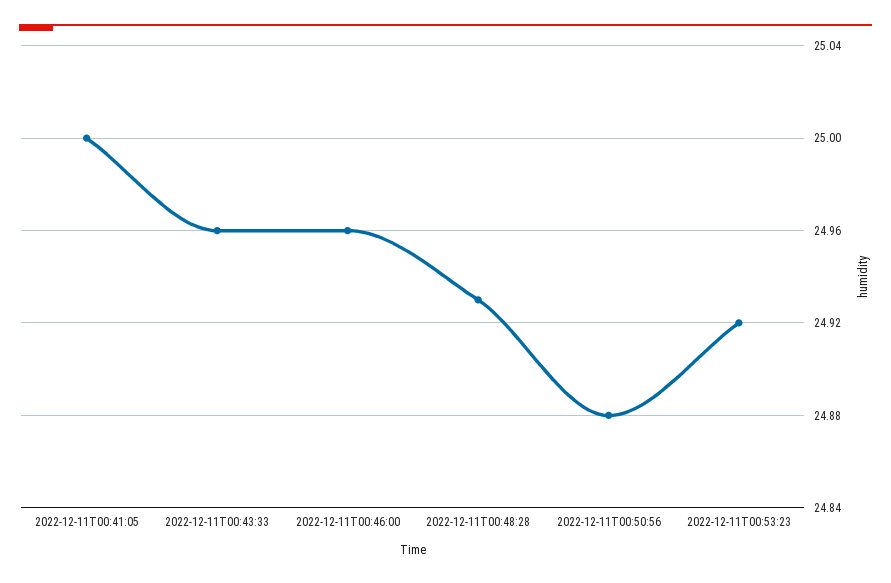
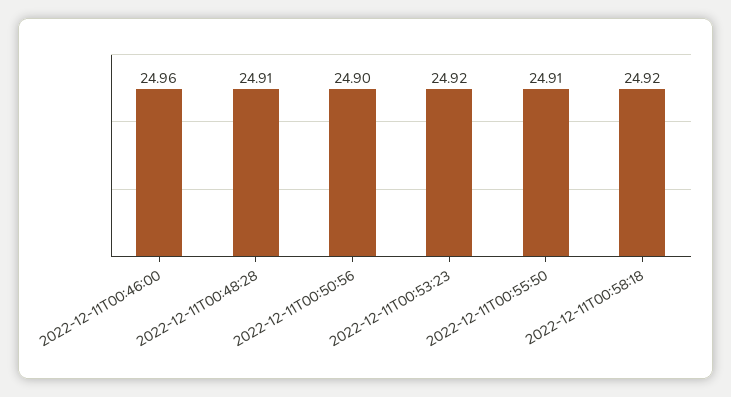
2022-12-11T00:41:05: 25 -> none
2022-12-11T00:43:33: 24.96 -> none
2022-12-11T00:48:28: 24.93 -> 24.91
2022-12-11T00:50:56: 24.88 -> 24.9
2022-12-11T00:55:50: none -> 24.91
2022-12-11T00:58:18: none -> 24.92

